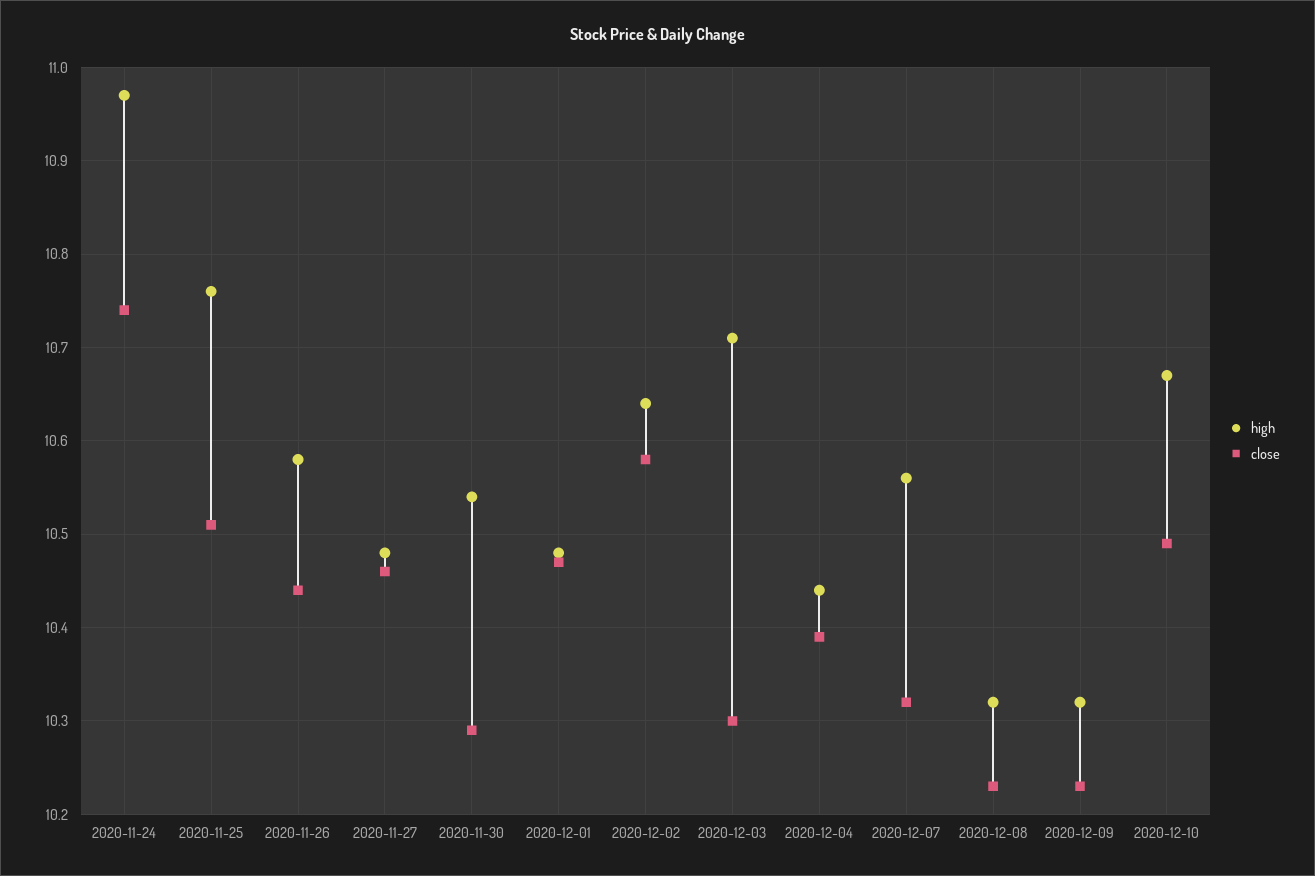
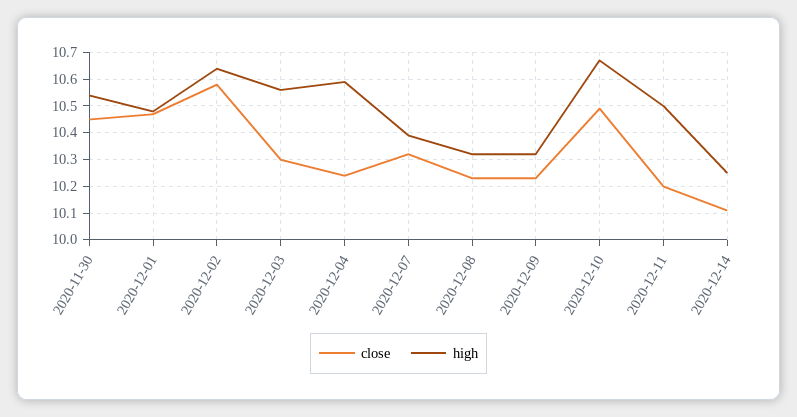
high, 2020-11-24: 10.97 -> none
close, 2020-11-24: 10.74 -> none
high, 2020-11-25: 10.76 -> none
close, 2020-11-25: 10.51 -> none
high, 2020-11-26: 10.58 -> none
close, 2020-11-26: 10.44 -> none
high, 2020-11-27: 10.48 -> none
close, 2020-11-27: 10.46 -> none
close, 2020-11-30: 10.29 -> 10.45
high, 2020-12-03: 10.71 -> 10.55
high, 2020-12-04: 10.44 -> 10.6
close, 2020-12-04: 10.39 -> 10.25
high, 2020-12-07: 10.56 -> 10.4
close, 2020-12-11: none -> 10.2
high, 2020-12-11: none -> 10.5
close, 2020-12-14: none -> 10.1
high, 2020-12-14: none -> 10.25

